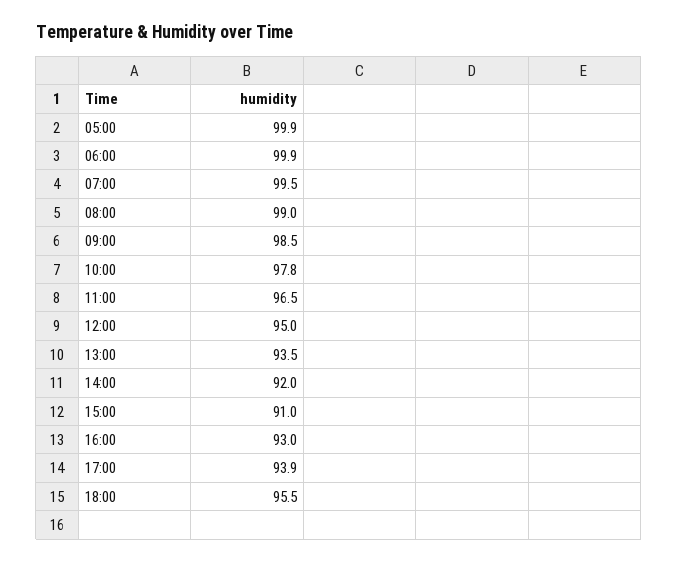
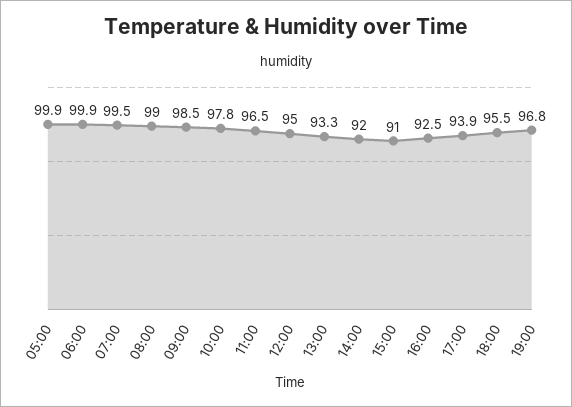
13:00: 93.5 -> 93.3
16:00: 93 -> 92.5
19:00: none -> 96.8

